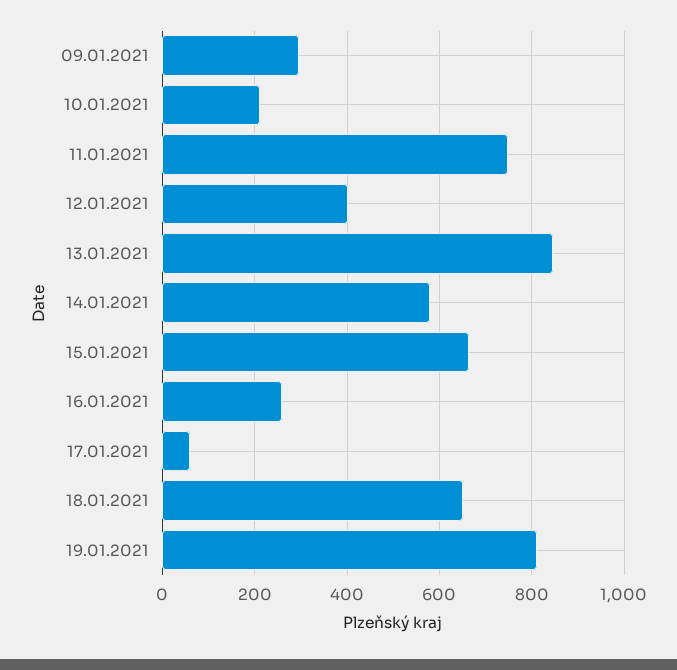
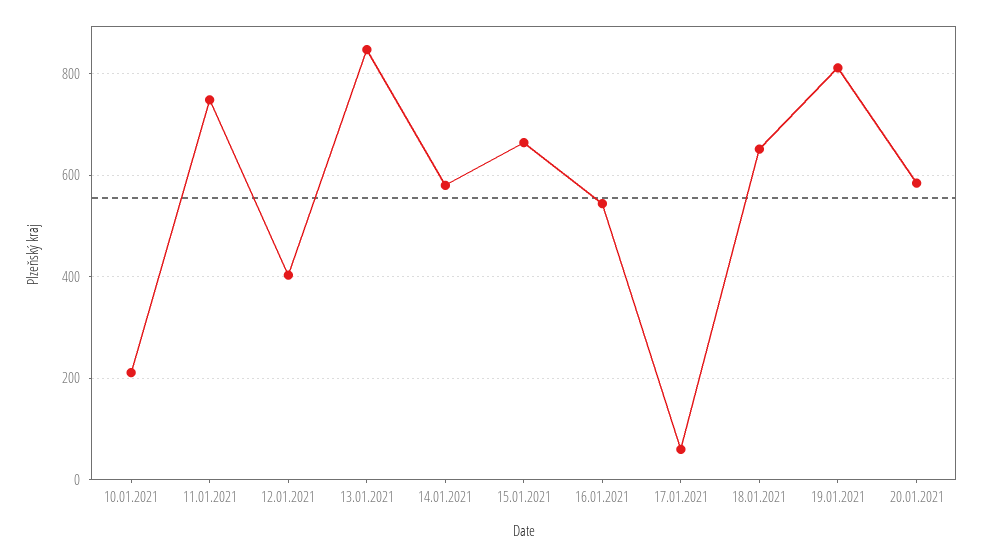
09.01.2021: 300 -> none
16.01.2021: 260 -> 540
20.01.2021: none -> 580

